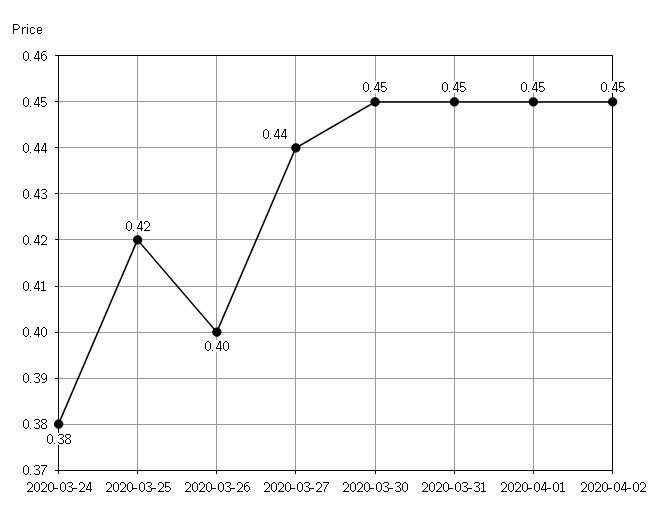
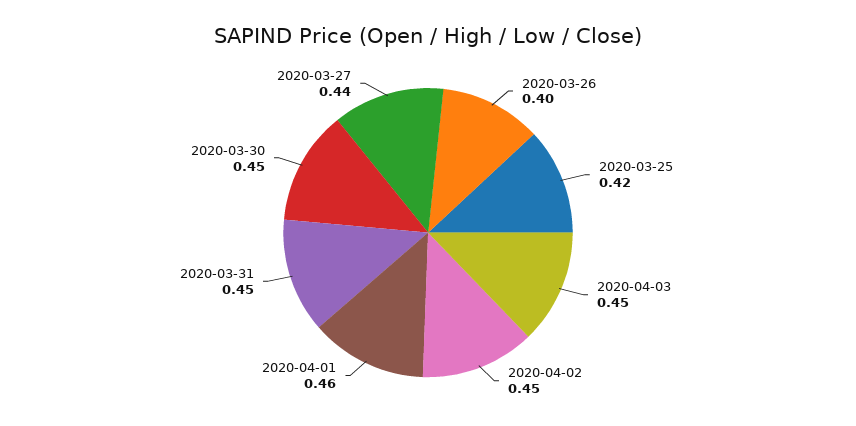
2020-03-24: 0.38 -> none
2020-04-01: 0.45 -> 0.46
2020-04-03: none -> 0.45

